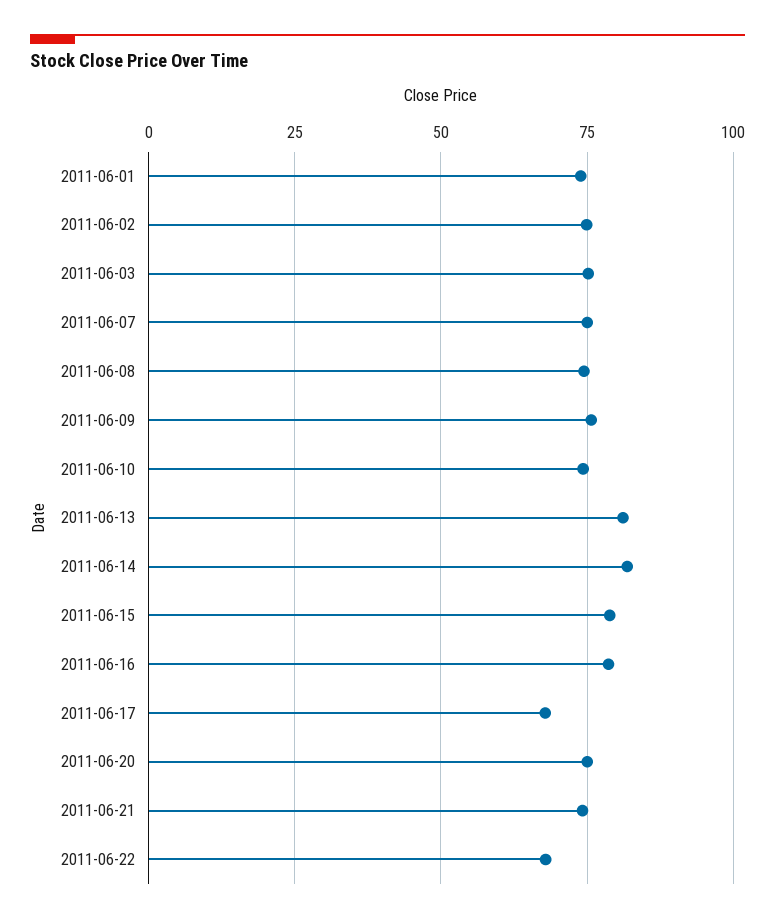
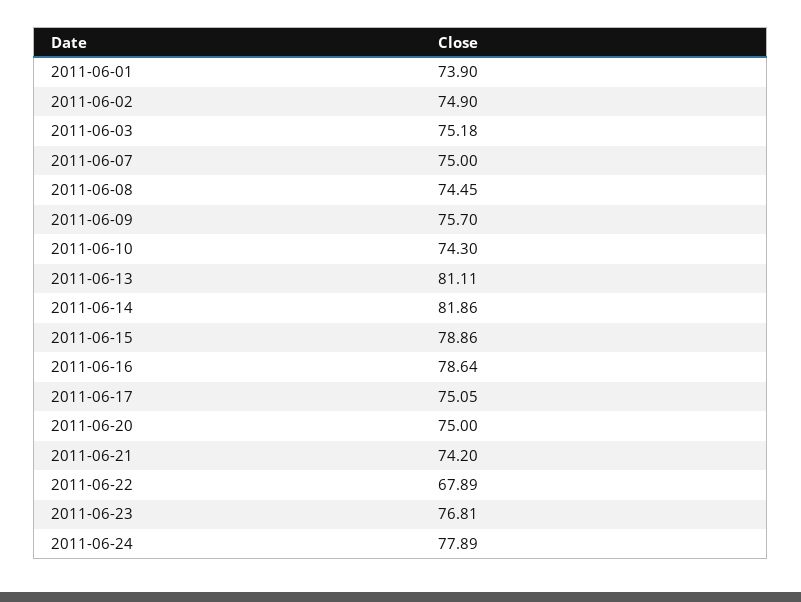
2011-06-17: 67.5 -> 75.05
2011-06-23: none -> 76.81
2011-06-24: none -> 77.89

